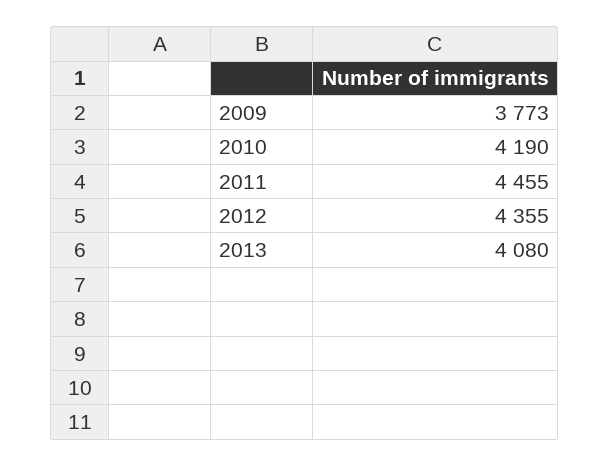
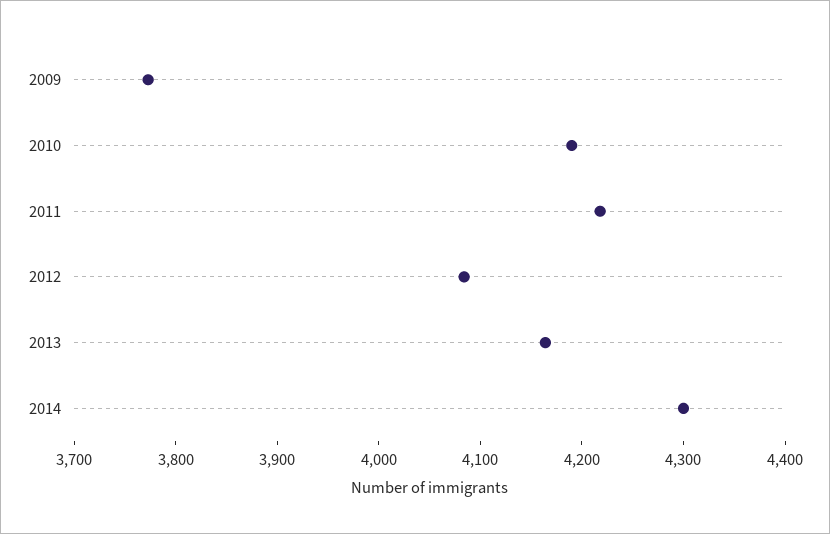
2011: 4455 -> 4220
2012: 4355 -> 4080
2013: 4080 -> 4160
2014: none -> 4300

